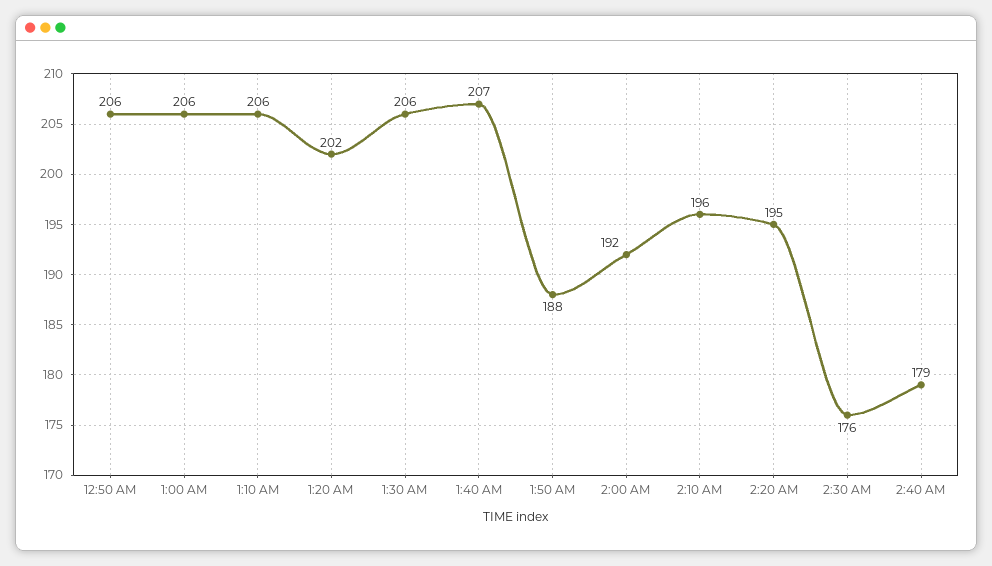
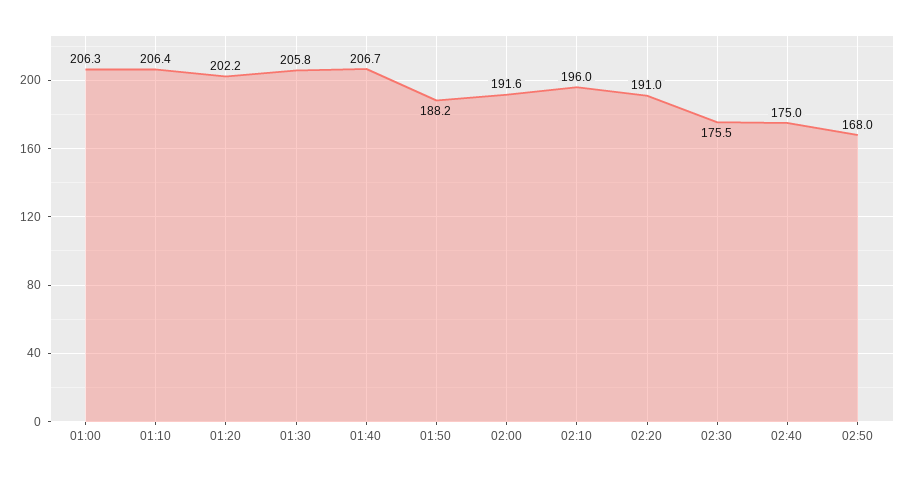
12:50 AM: 206 -> none
2:20 AM: 195 -> 191
2:40 AM: 179 -> 175
02:50: none -> 168

